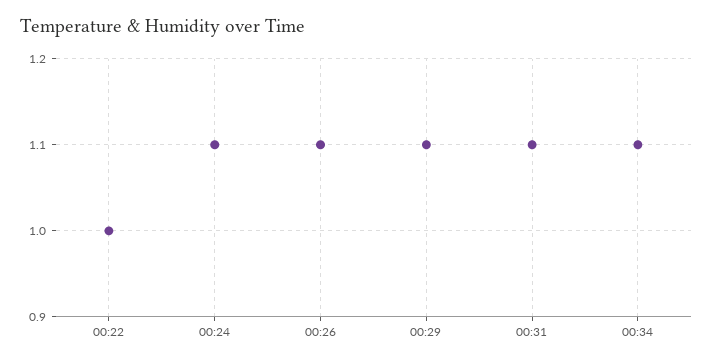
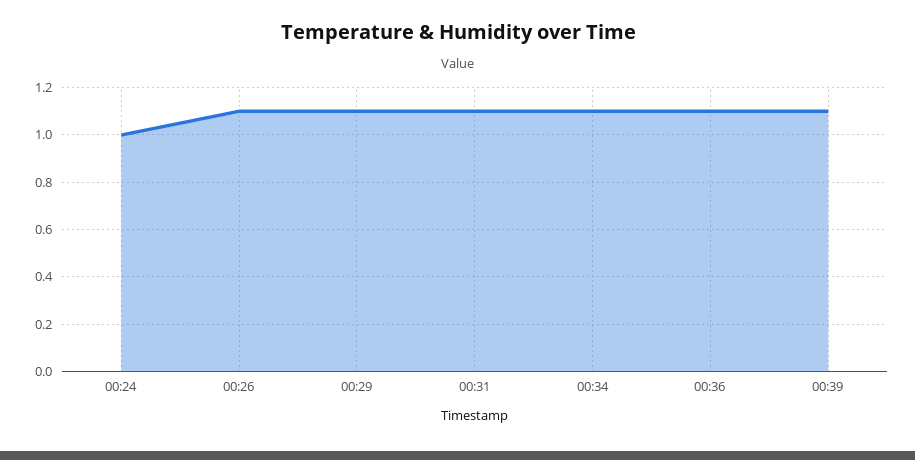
00:22: 1 -> none
00:24: 1.1 -> 1
00:36: none -> 1.1
00:39: none -> 1.1

